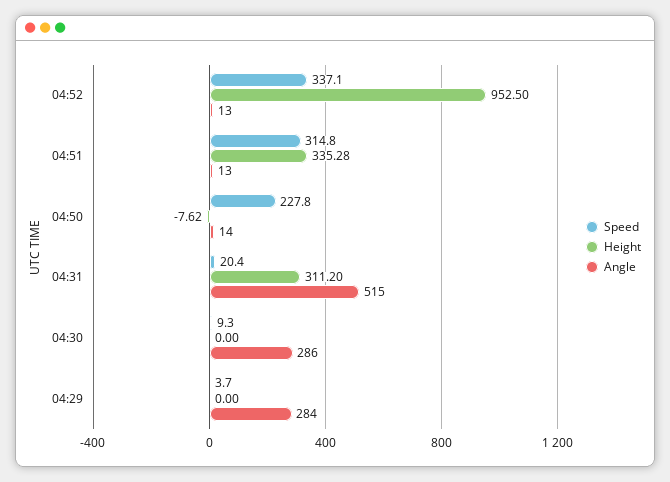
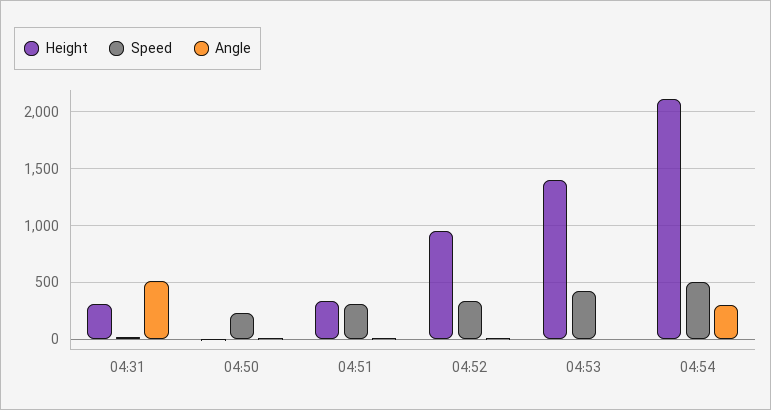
Speed, 04:30: 9.3 -> none
Height, 04:30: 0 -> none
Angle, 04:30: 286 -> none
Speed, 04:29: 3.7 -> none
Height, 04:29: 0 -> none
Angle, 04:29: 284 -> none
Height, 04:53: none -> 1400
Speed, 04:53: none -> 400
Angle, 04:53: none -> 0
Height, 04:54: none -> 2100
Speed, 04:54: none -> 500
Angle, 04:54: none -> 300

